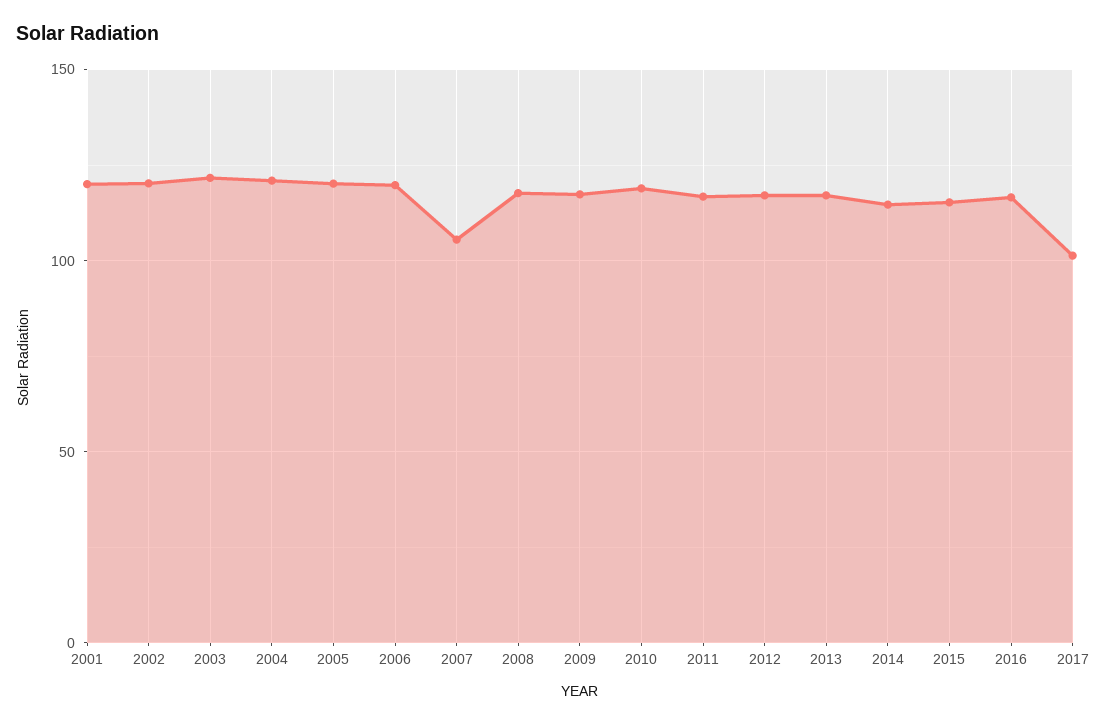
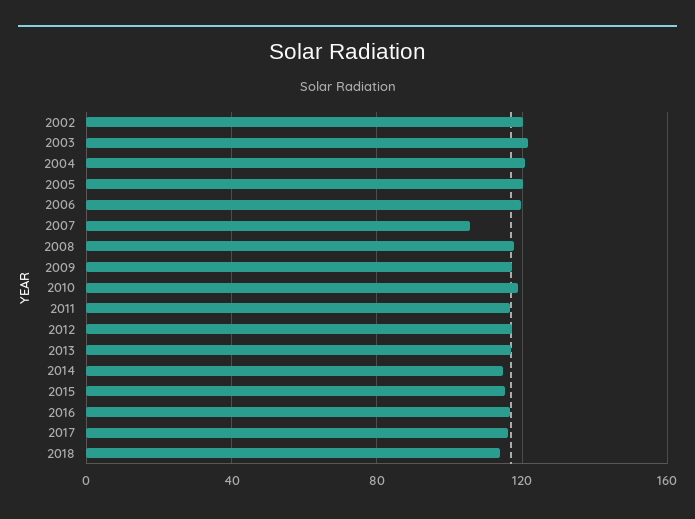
2001: 120 -> none
2017: 100 -> 115
2018: none -> 115

